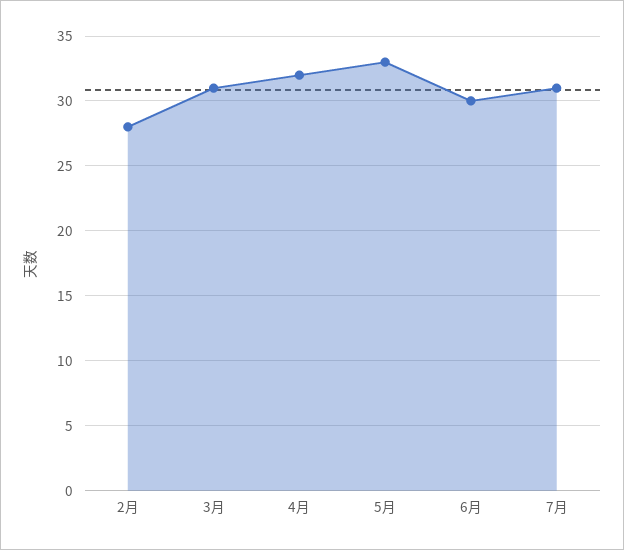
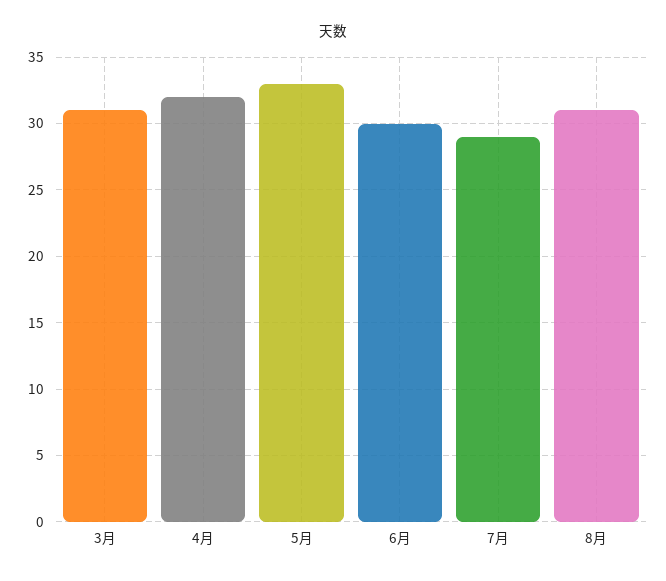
2月: 28 -> none
7月: 31 -> 29
8月: none -> 31

